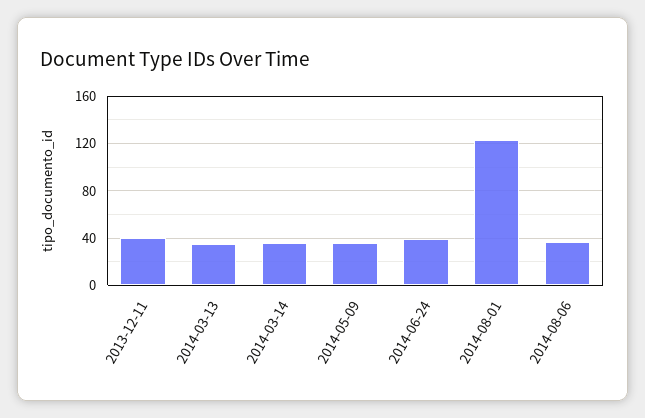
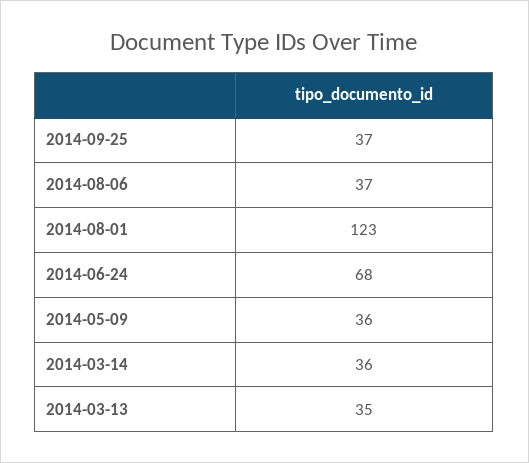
2013-12-11: 40 -> none
2014-06-24: 40 -> 68
2014-09-25: none -> 37

